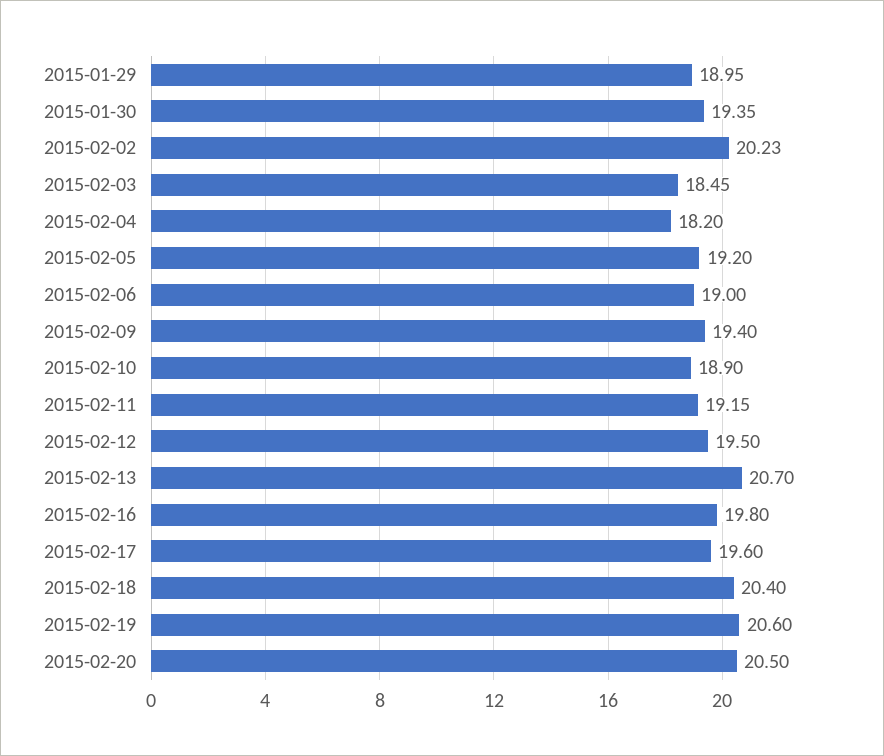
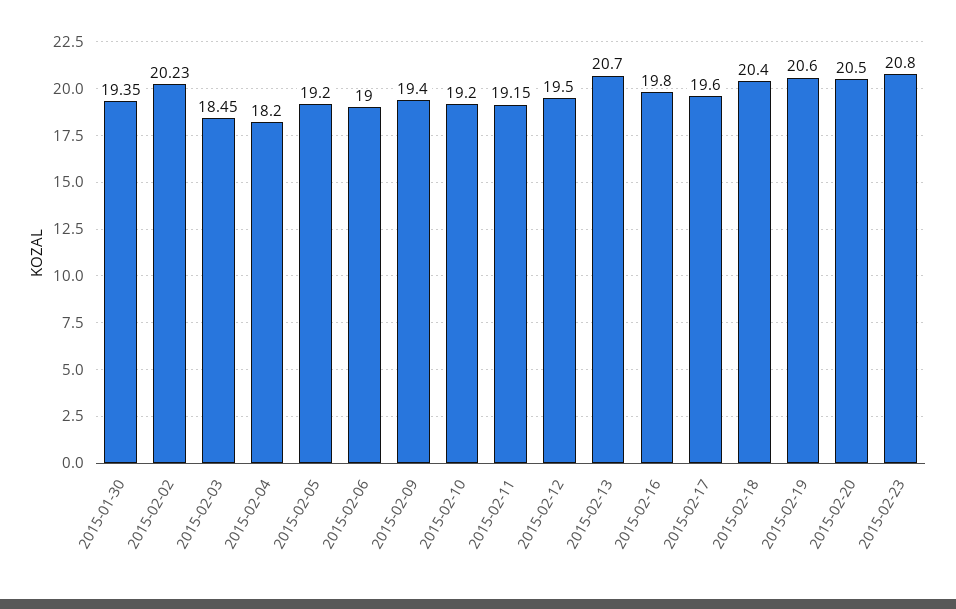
2015-01-29: 18.95 -> none
2015-02-10: 18.9 -> 19.2
2015-02-23: none -> 20.8

